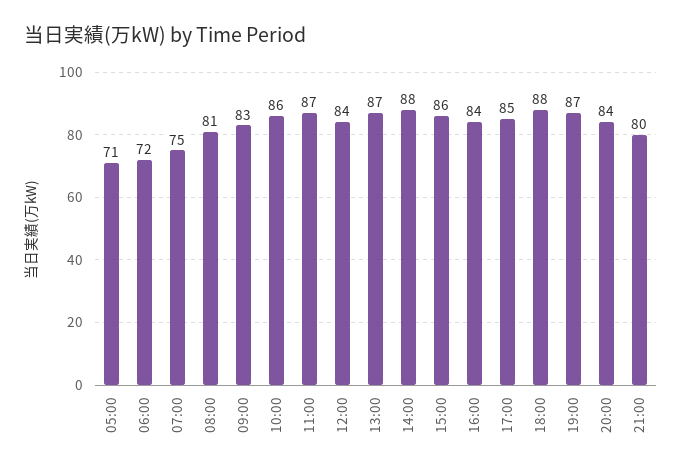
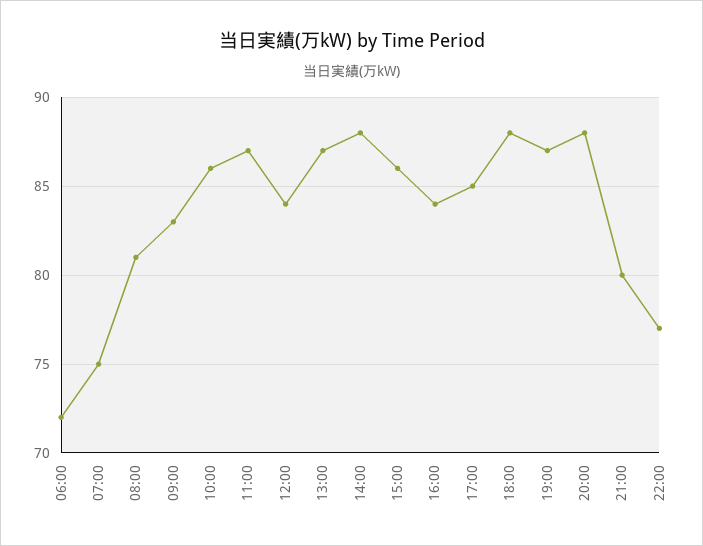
05:00: 71 -> none
20:00: 84 -> 88
22:00: none -> 77

